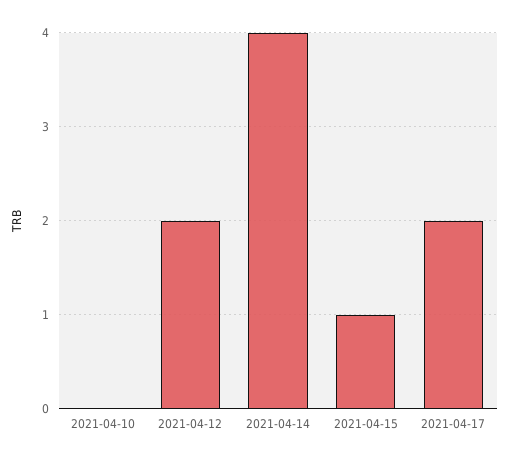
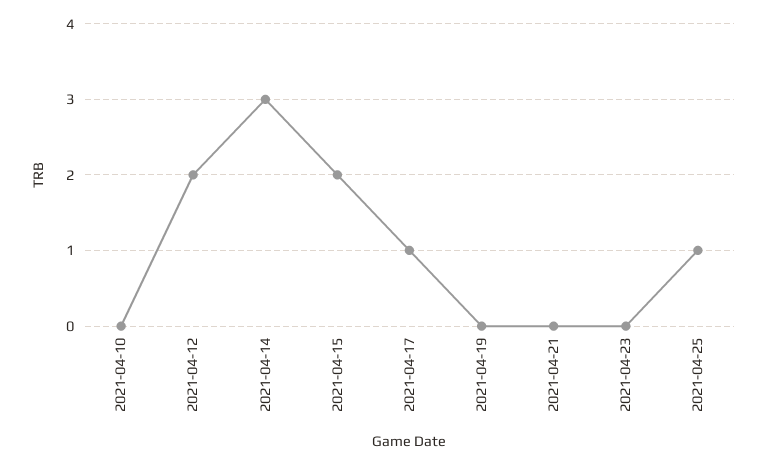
2021-04-14: 4 -> 3
2021-04-15: 1 -> 2
2021-04-17: 2 -> 1
2021-04-19: none -> 0
2021-04-21: none -> 0
2021-04-23: none -> 0
2021-04-25: none -> 1

